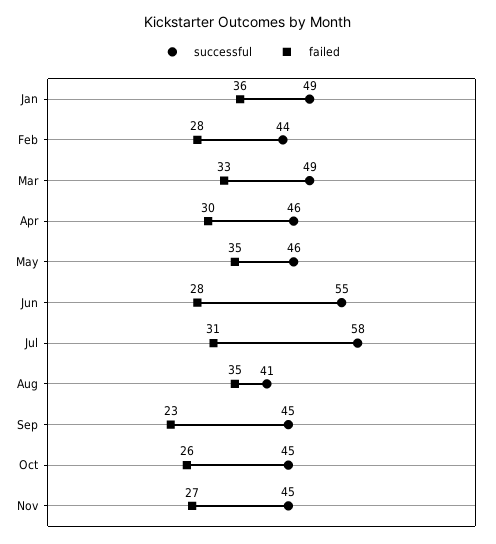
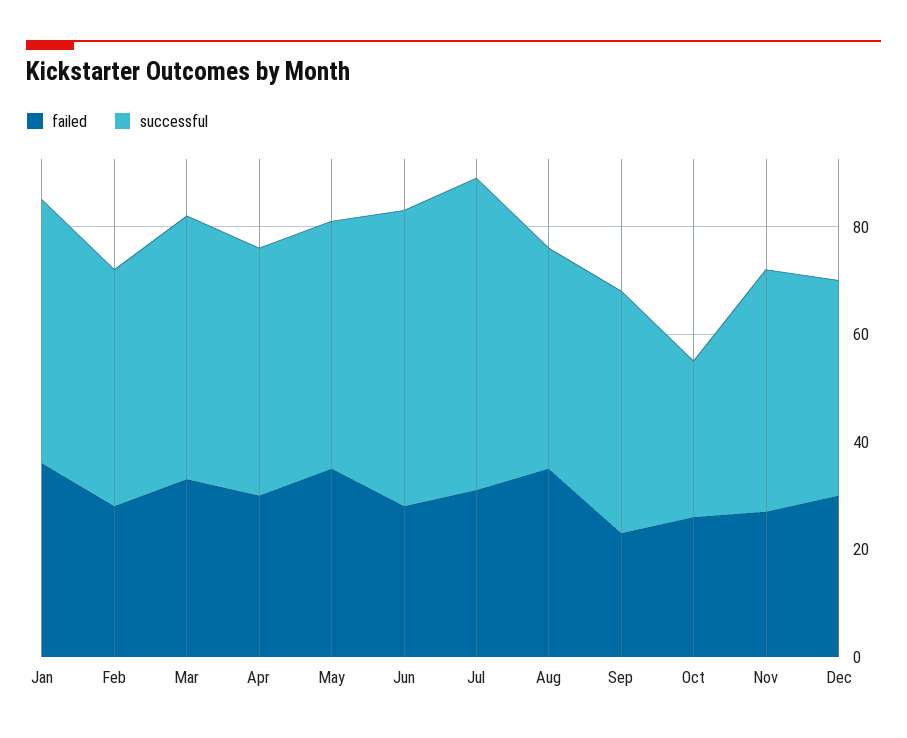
successful, Oct: 45 -> 30
failed, Dec: none -> 30
successful, Dec: none -> 40

